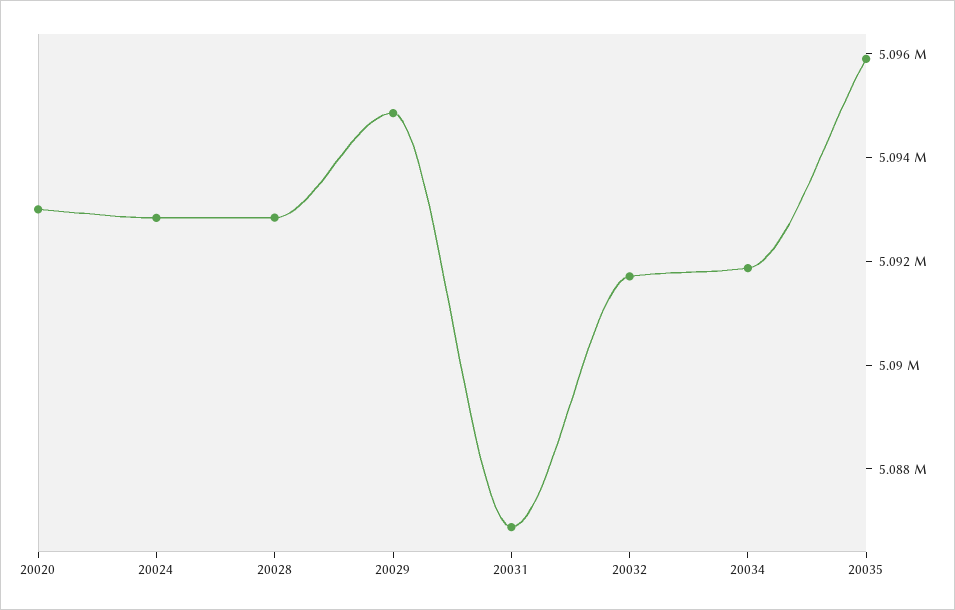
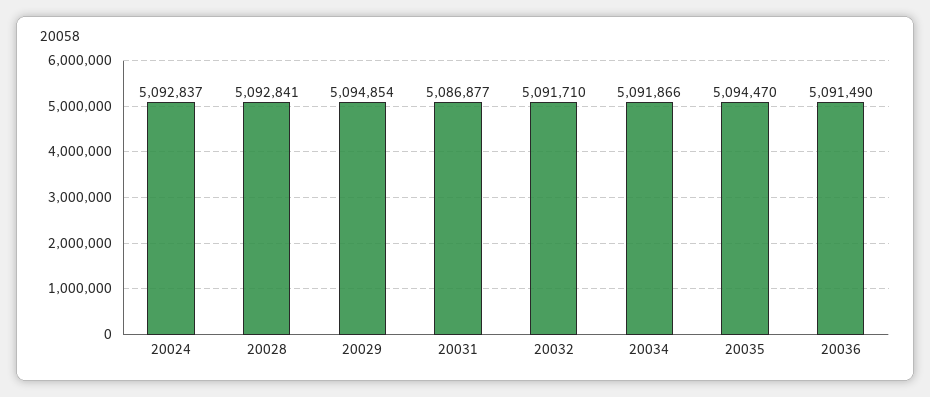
20020: 5093000 -> none
20035: 5096000 -> 5094470
20036: none -> 5091490

